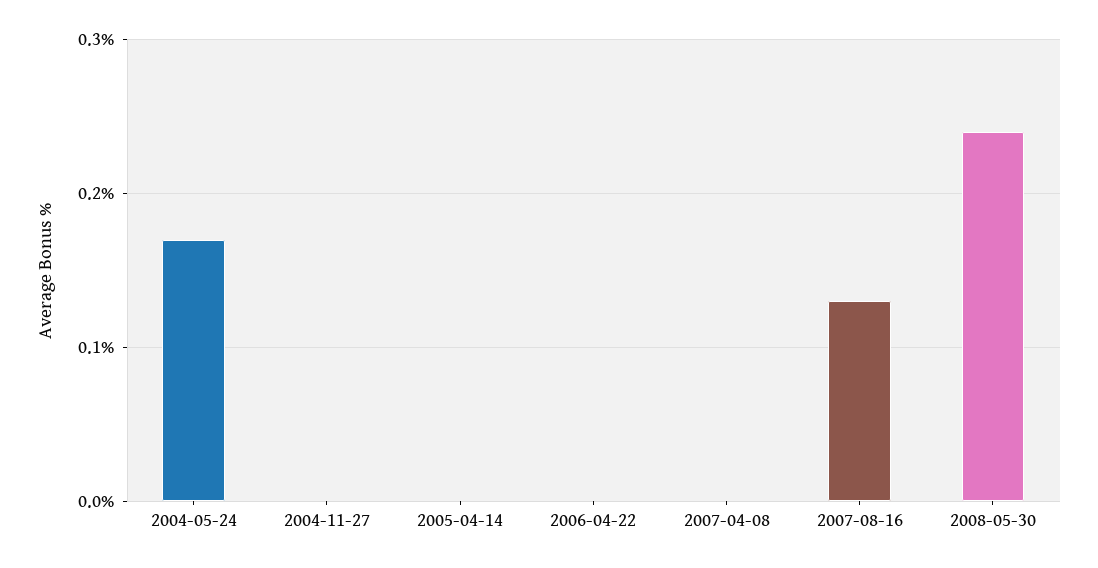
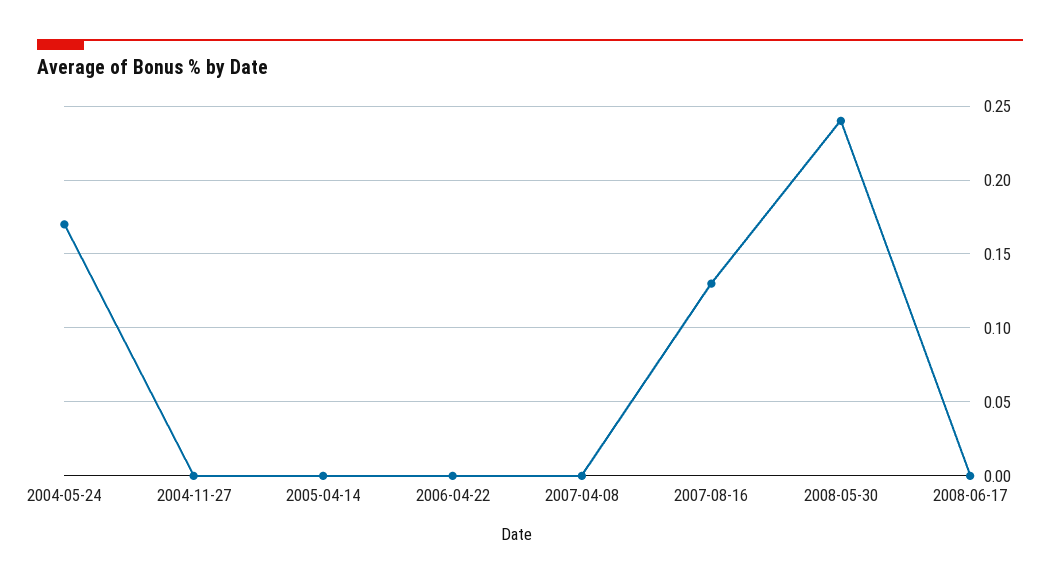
2008-06-17: none -> 0

